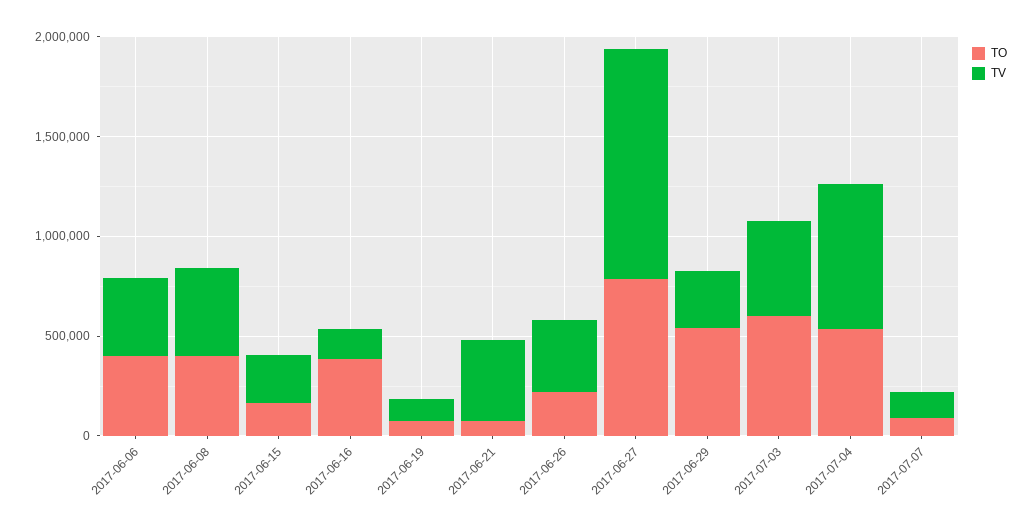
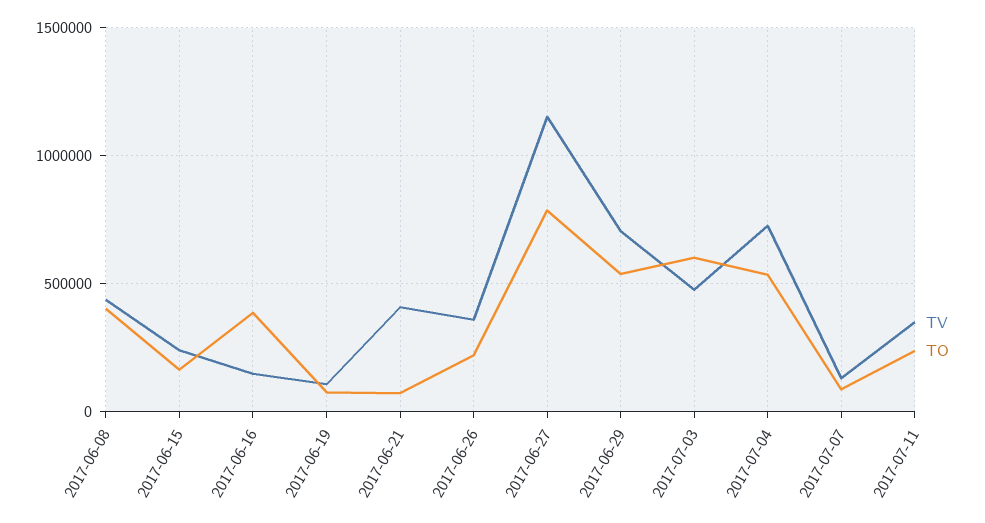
TO, 2017-06-06: 400000 -> none
TV, 2017-06-06: 400000 -> none
TV, 2017-06-29: 300000 -> 700000
TV, 2017-07-11: none -> 350000
TO, 2017-07-11: none -> 250000

